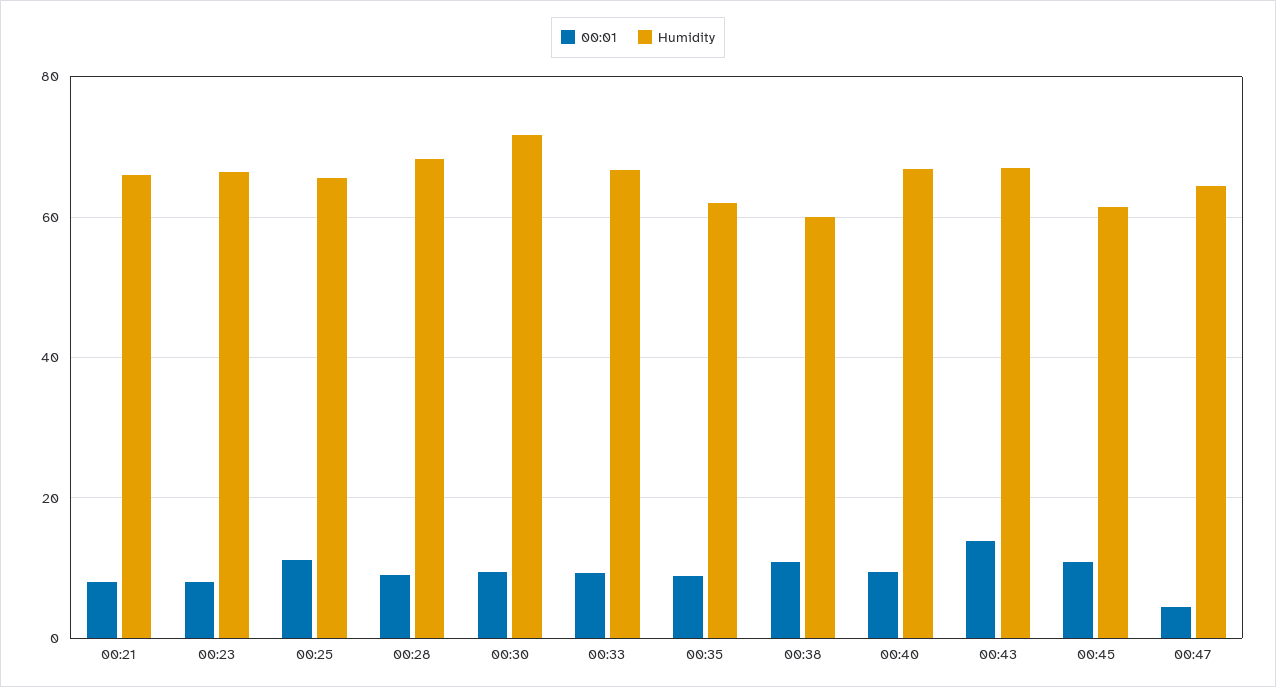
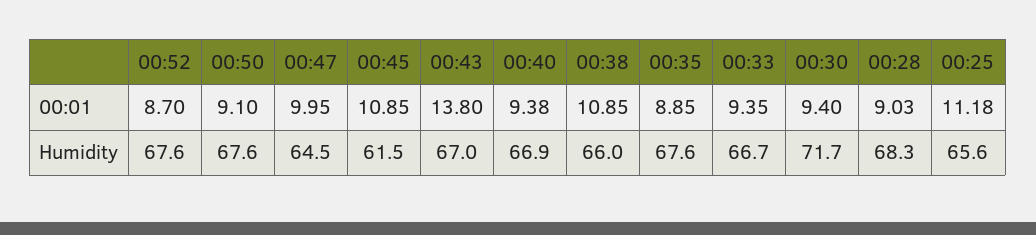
00:01, 00:21: 8 -> none
Humidity, 00:21: 66 -> none
00:01, 00:23: 8 -> none
Humidity, 00:23: 66 -> none
Humidity, 00:35: 62 -> 67.6
Humidity, 00:38: 60 -> 66
00:01, 00:47: 4 -> 9.95
00:01, 00:52: none -> 8.7
00:01, 00:50: none -> 9.1
Humidity, 00:52: none -> 67.6
Humidity, 00:50: none -> 67.6

